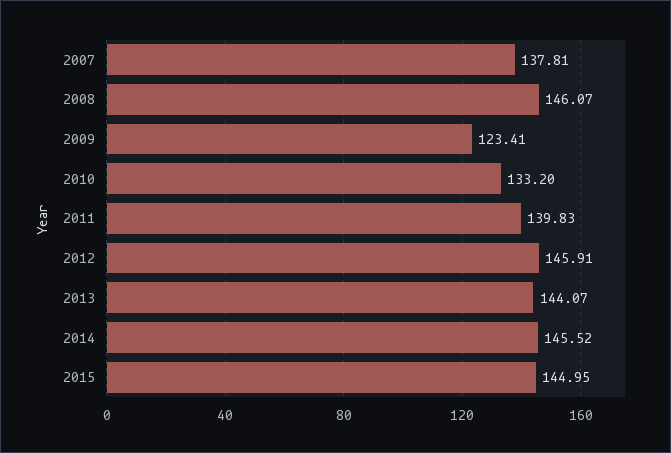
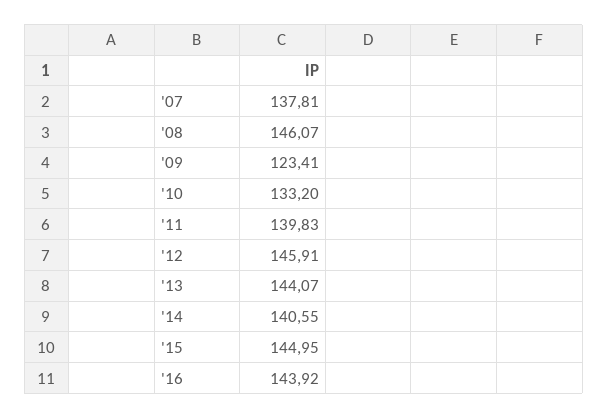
2014: 145.52 -> 140.55
'16: none -> 143.92

